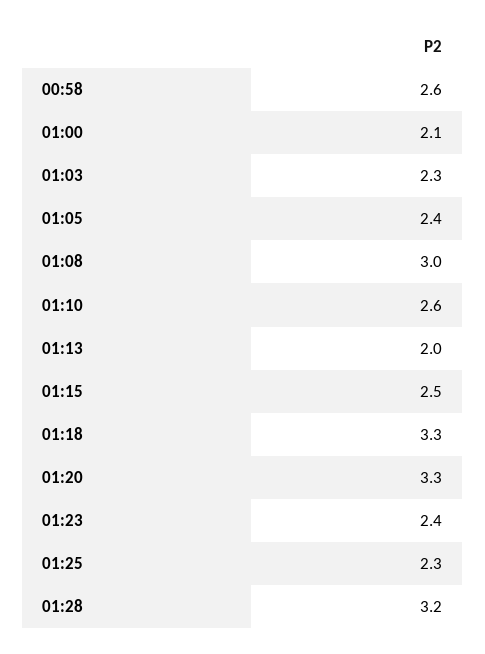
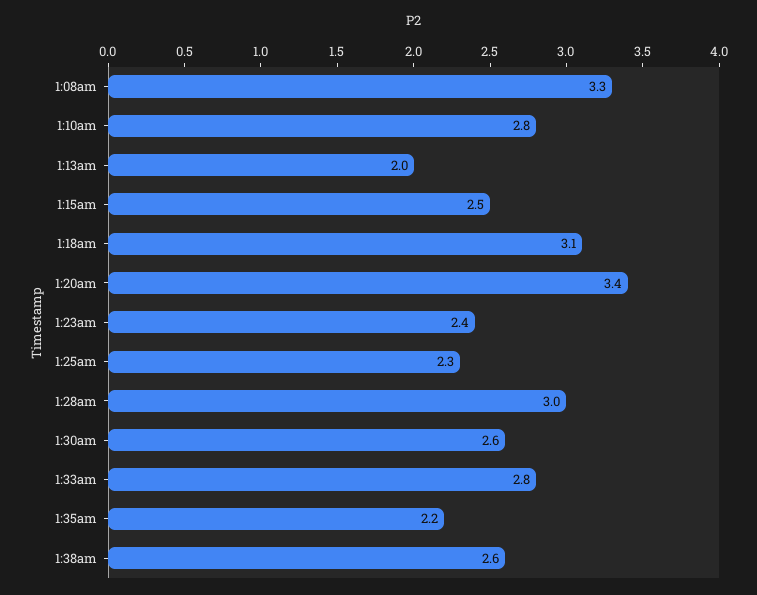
00:58: 2.6 -> none
01:00: 2.1 -> none
01:03: 2.3 -> none
01:05: 2.4 -> none
01:08: 3 -> 3.3
01:10: 2.6 -> 2.8
01:18: 3.3 -> 3.1
01:20: 3.3 -> 3.4
01:28: 3.2 -> 3
1:30am: none -> 2.6
1:33am: none -> 2.8
1:35am: none -> 2.2
1:38am: none -> 2.6

